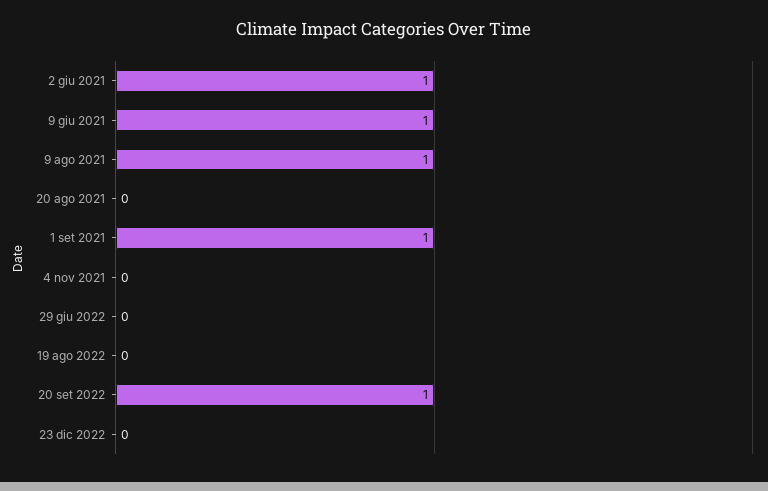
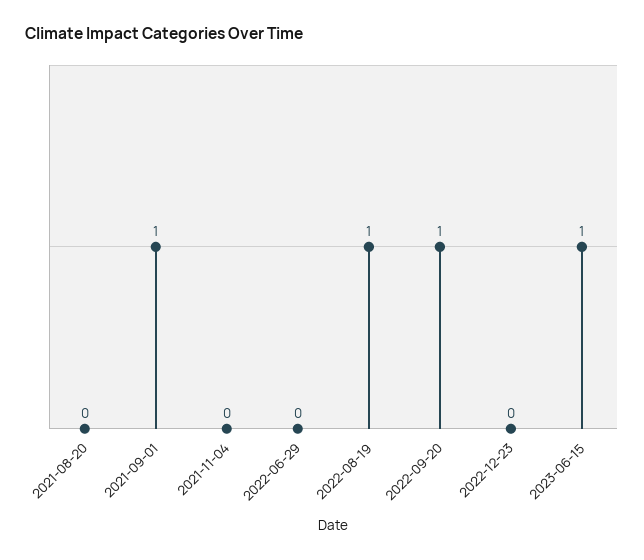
2 giu 2021: 1 -> none
9 giu 2021: 1 -> none
9 ago 2021: 1 -> none
19 ago 2022: 0 -> 1
2023-06-15: none -> 1

